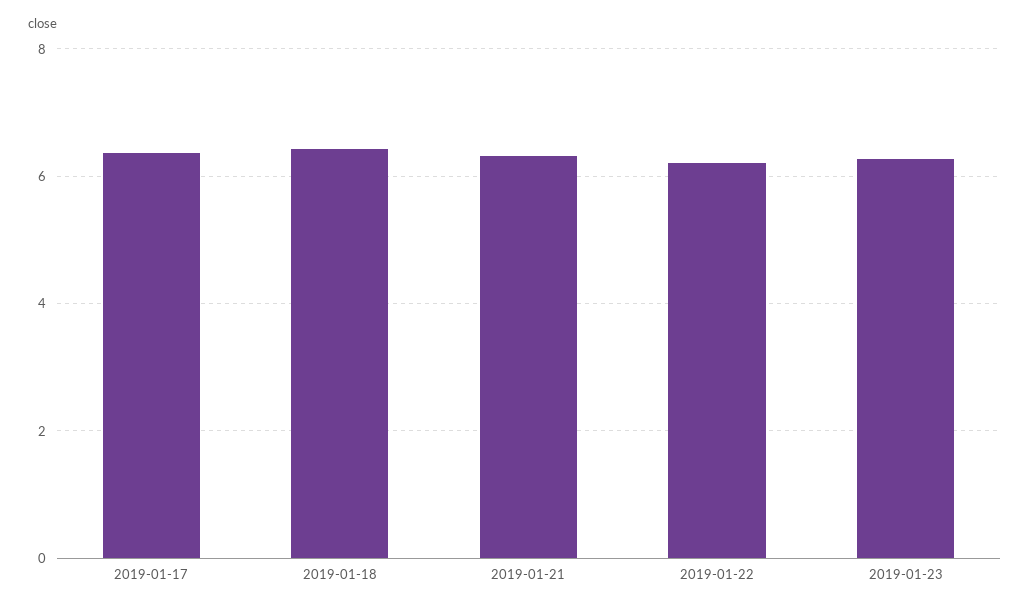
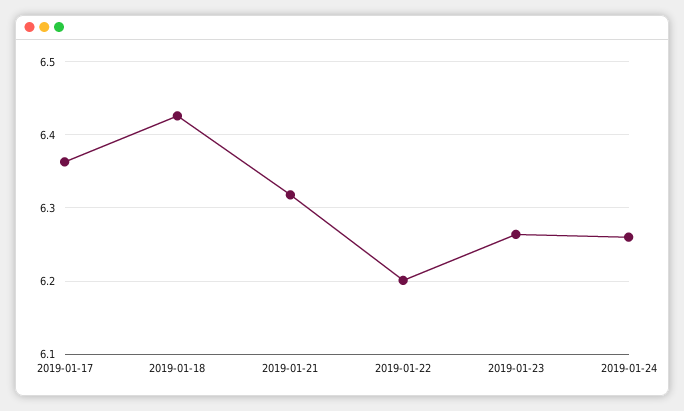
2019-01-24: none -> 6.26

